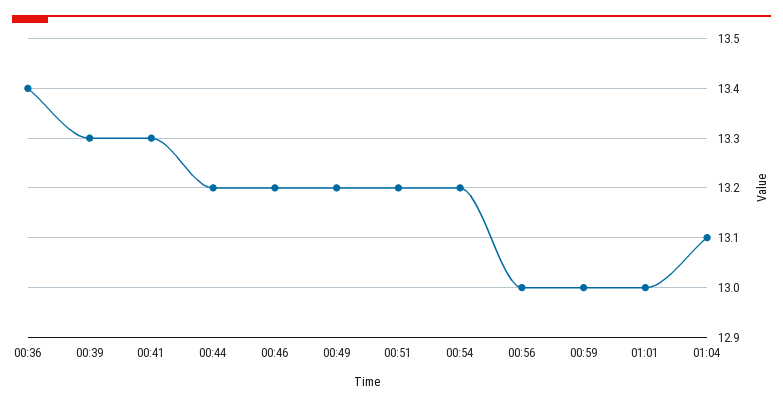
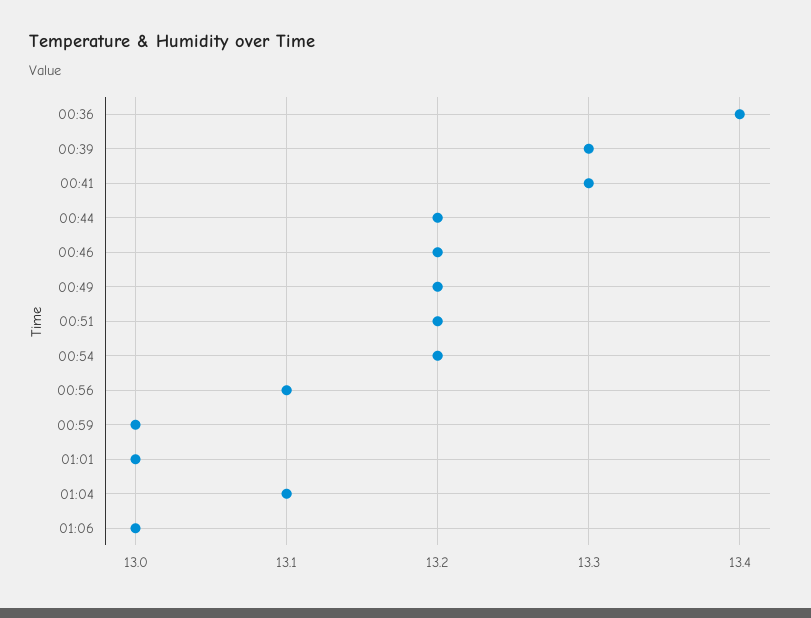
00:56: 13 -> 13.1
01:06: none -> 13

